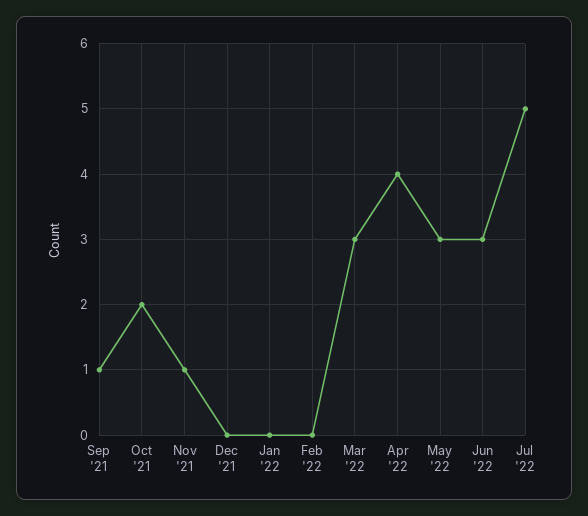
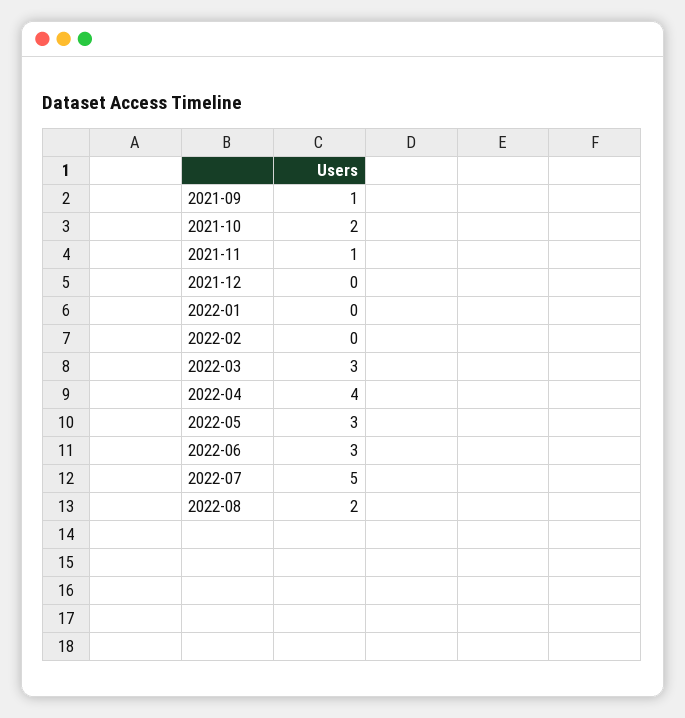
2022-08: none -> 2

